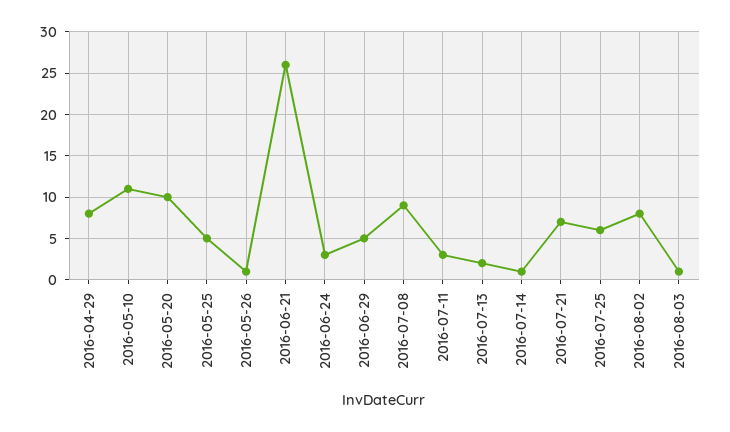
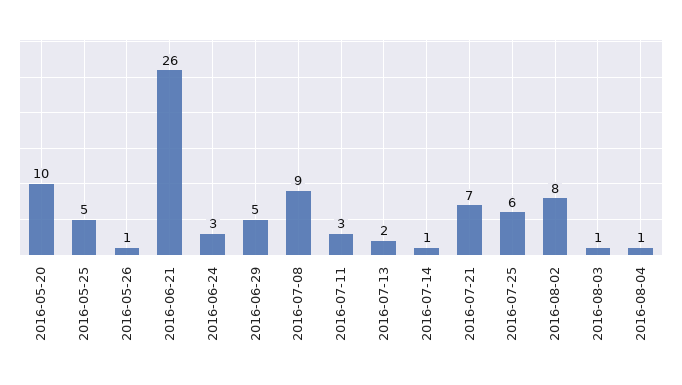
2016-04-29: 8 -> none
2016-05-10: 11 -> none
2016-08-04: none -> 1

